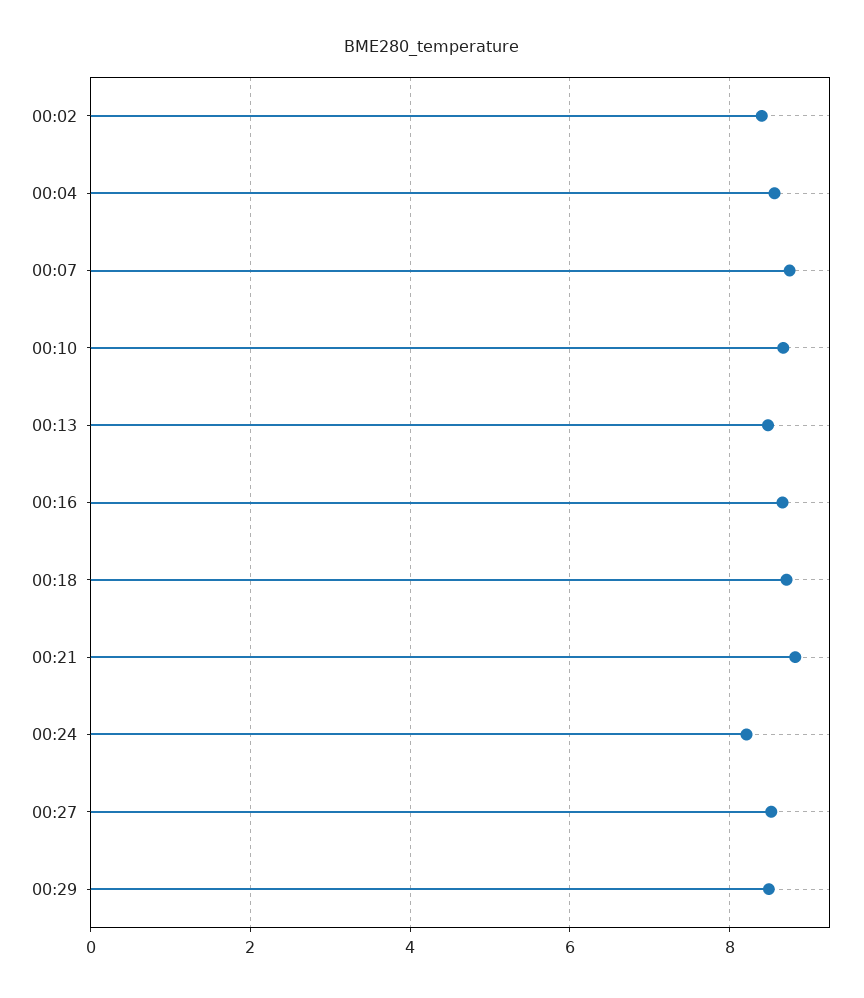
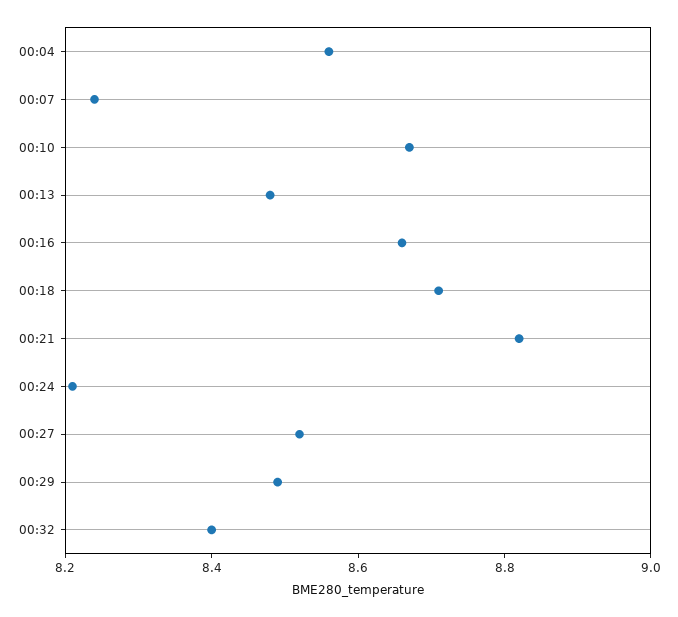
00:02: 8.4 -> none
00:07: 8.8 -> 8.25
00:32: none -> 8.4

